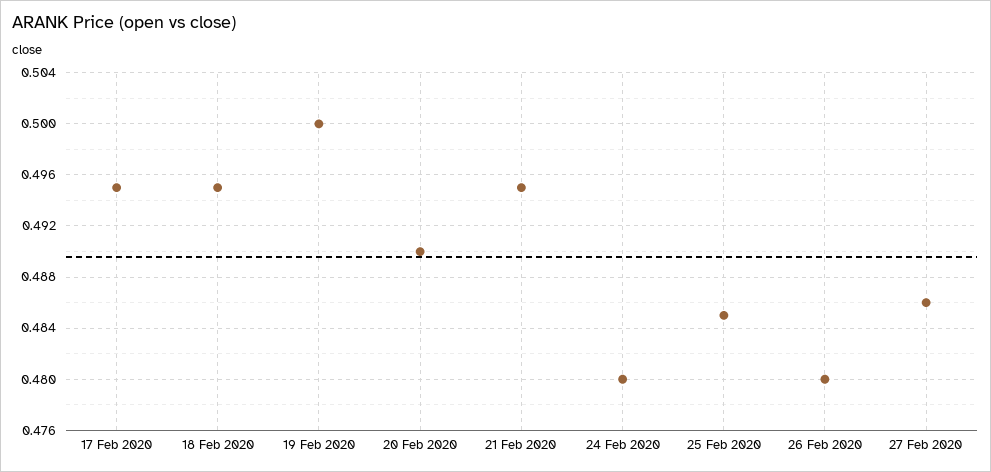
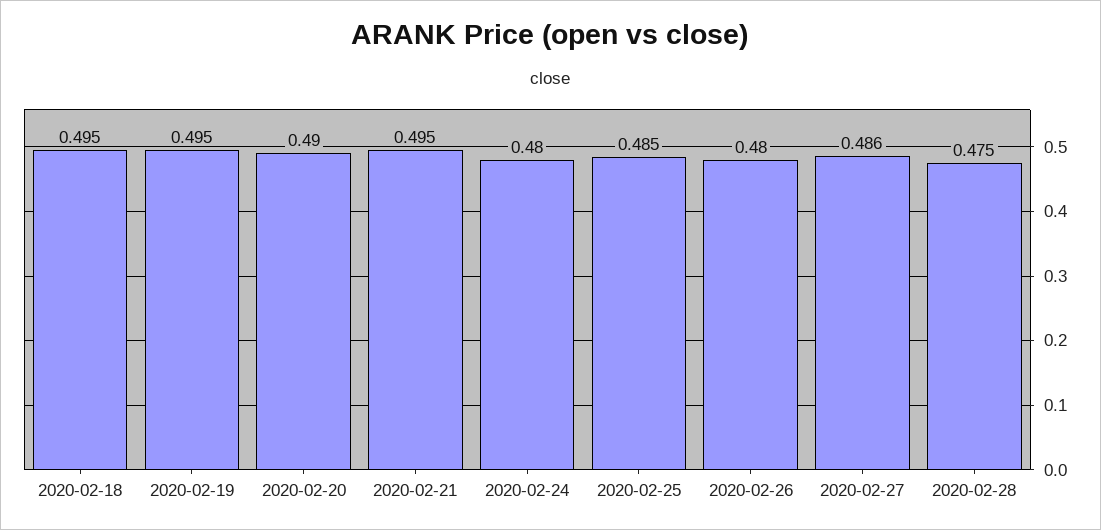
17 Feb 2020: 0.495 -> none
19 Feb 2020: 0.5 -> 0.495
2020-02-28: none -> 0.475

